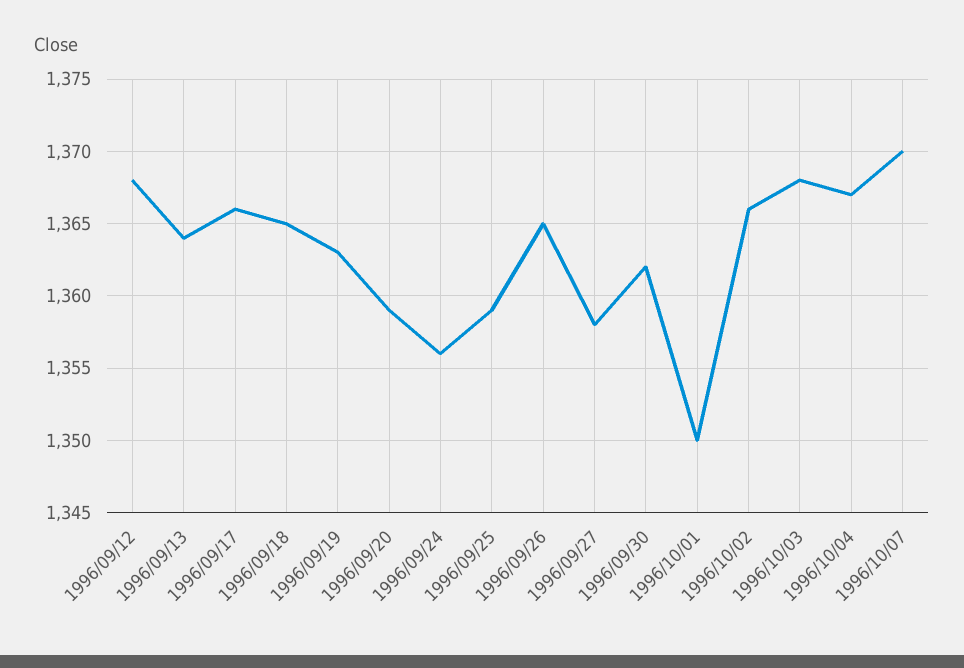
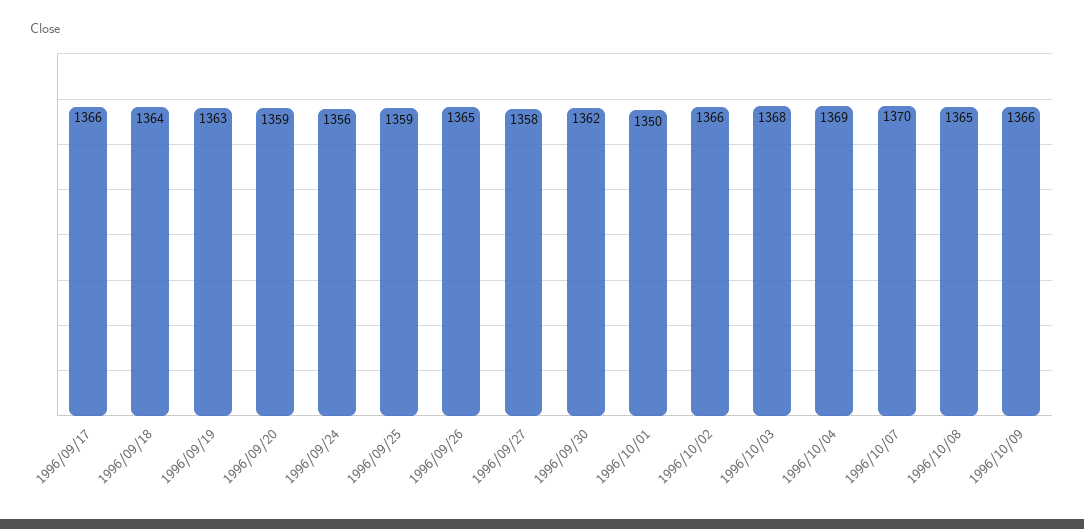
1996/09/12: 1368 -> none
1996/09/13: 1364 -> none
1996/09/18: 1365 -> 1364
1996/10/04: 1367 -> 1369
1996/10/08: none -> 1365
1996/10/09: none -> 1366

